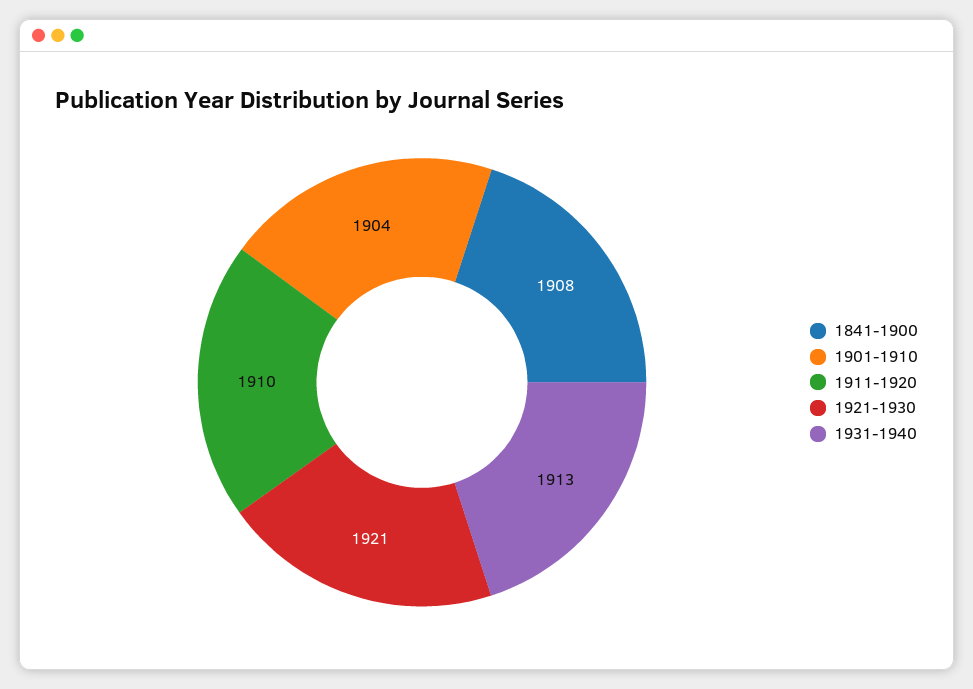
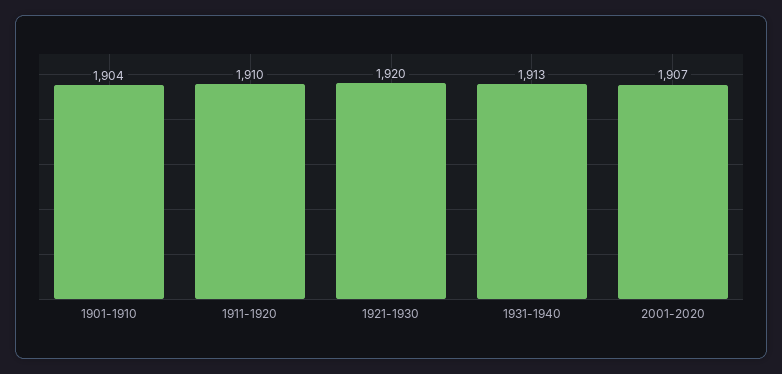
1841-1900: 1908 -> none
1921-1930: 1921 -> 1920
2001-2020: none -> 1907

